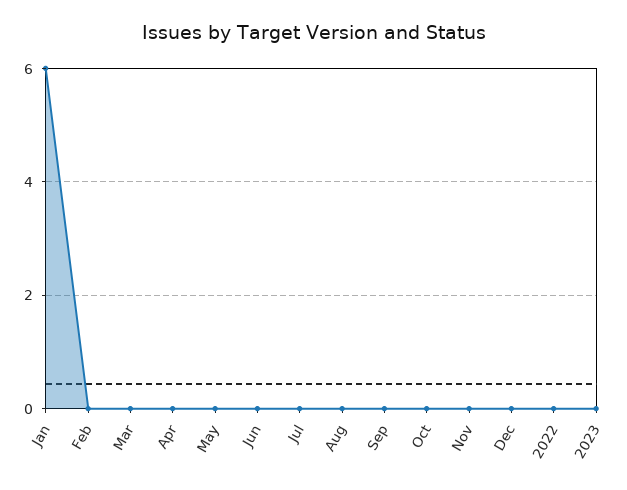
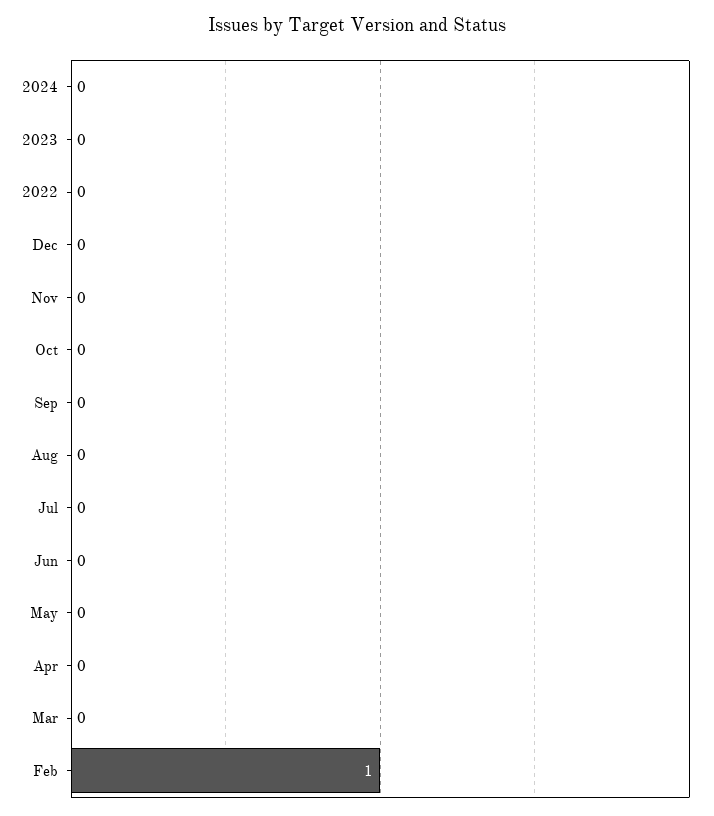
Jan: 6 -> none
Feb: 0 -> 1
2024: none -> 0

